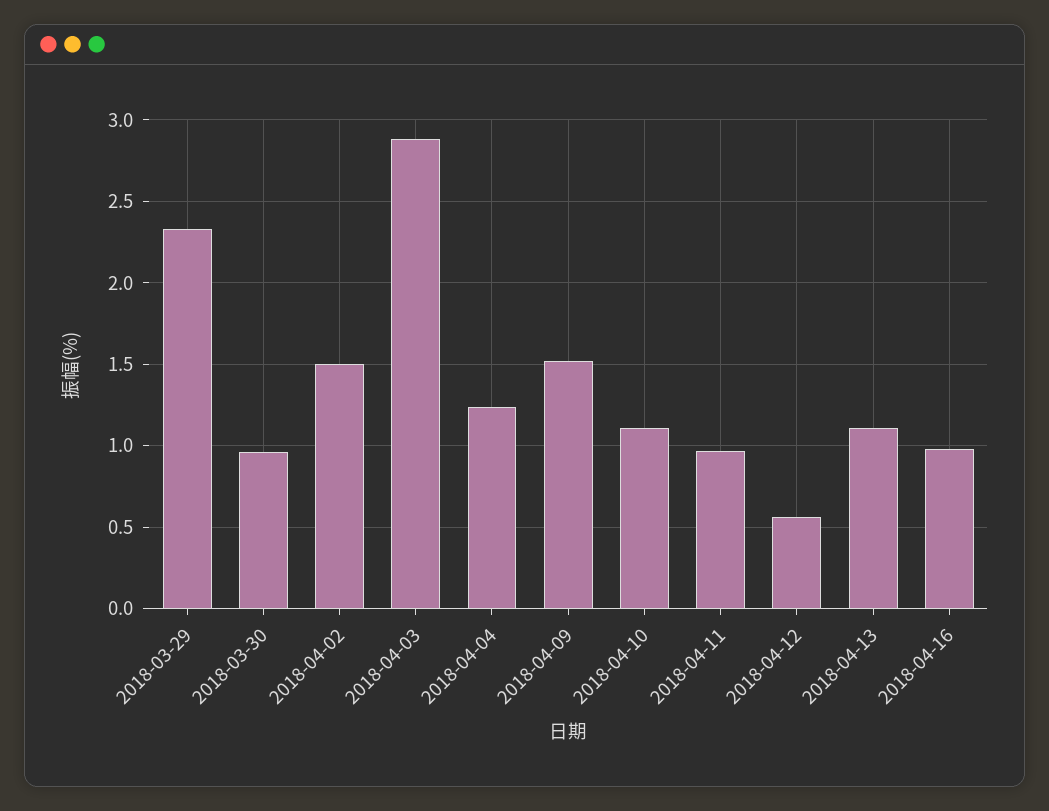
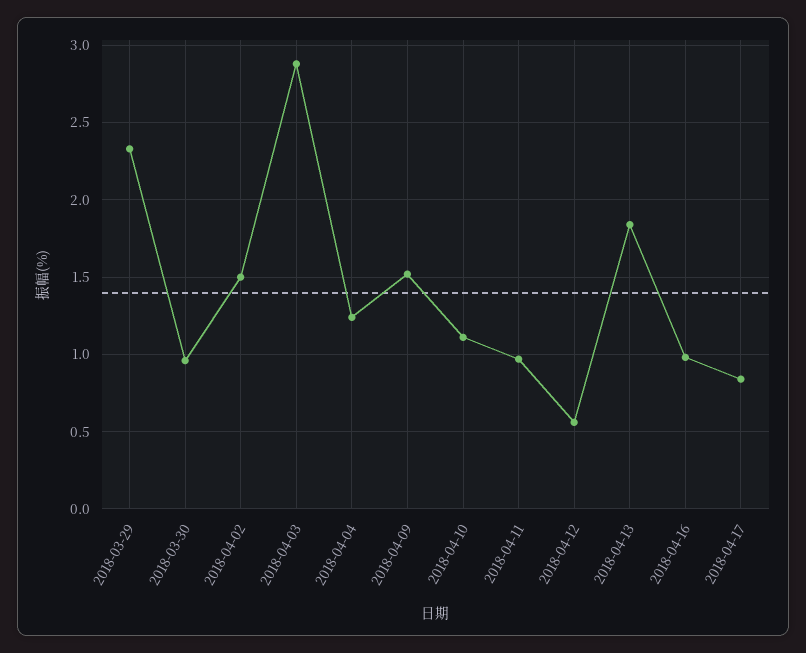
2018-04-13: 1.1 -> 1.85
2018-04-17: none -> 0.85

